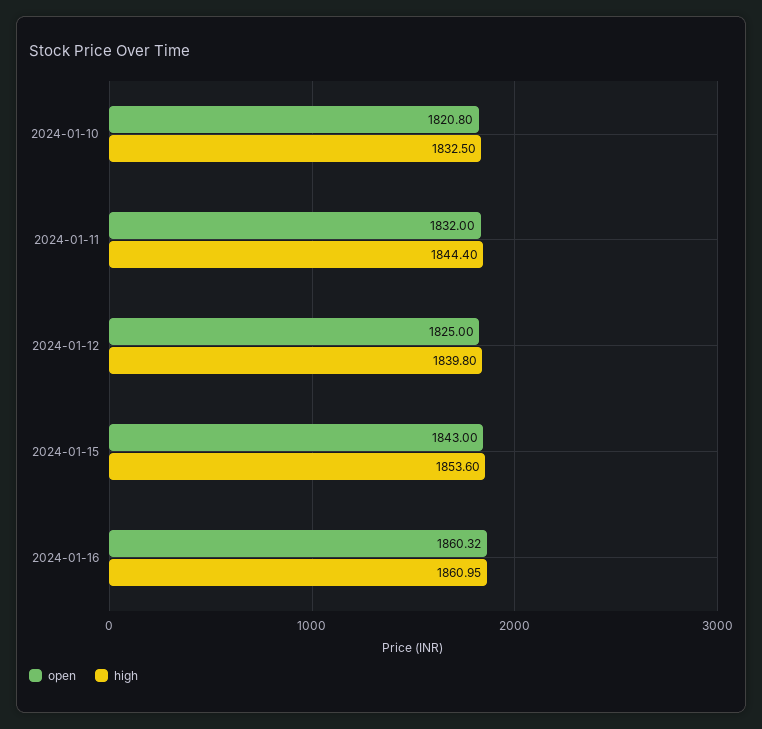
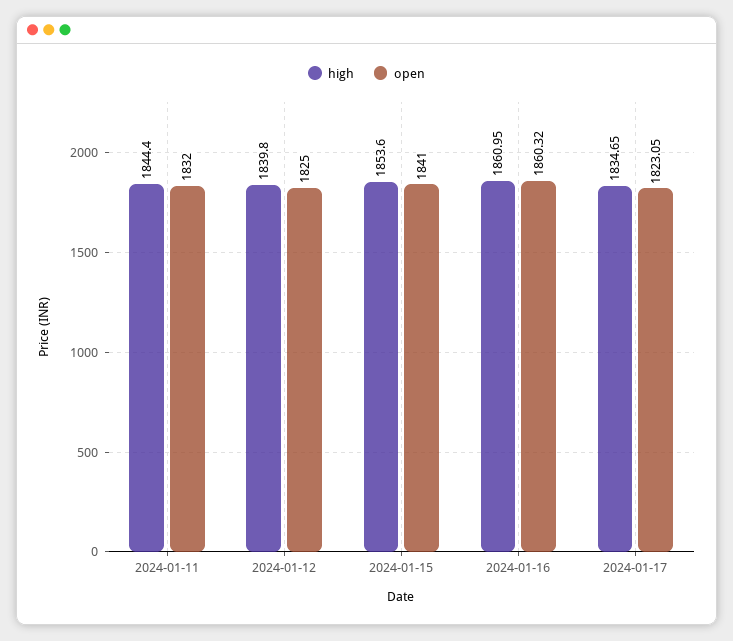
open, 2024-01-10: 1820.8 -> none
high, 2024-01-10: 1832.5 -> none
open, 2024-01-15: 1843 -> 1841
high, 2024-01-17: none -> 1834.65
open, 2024-01-17: none -> 1823.05

